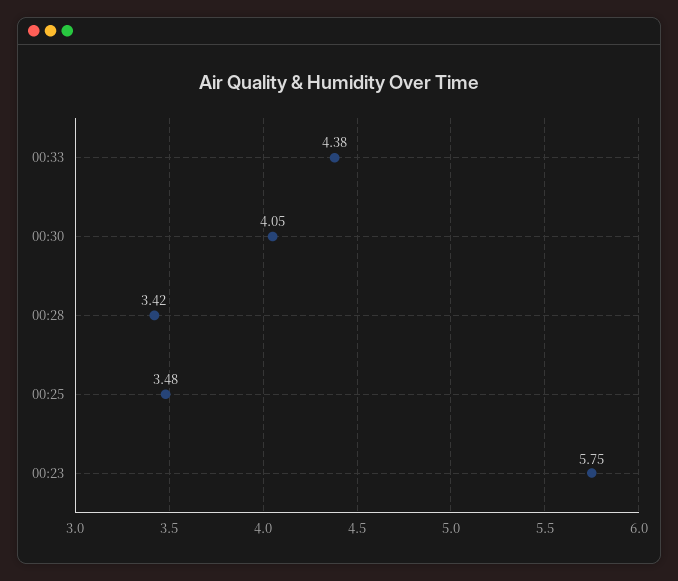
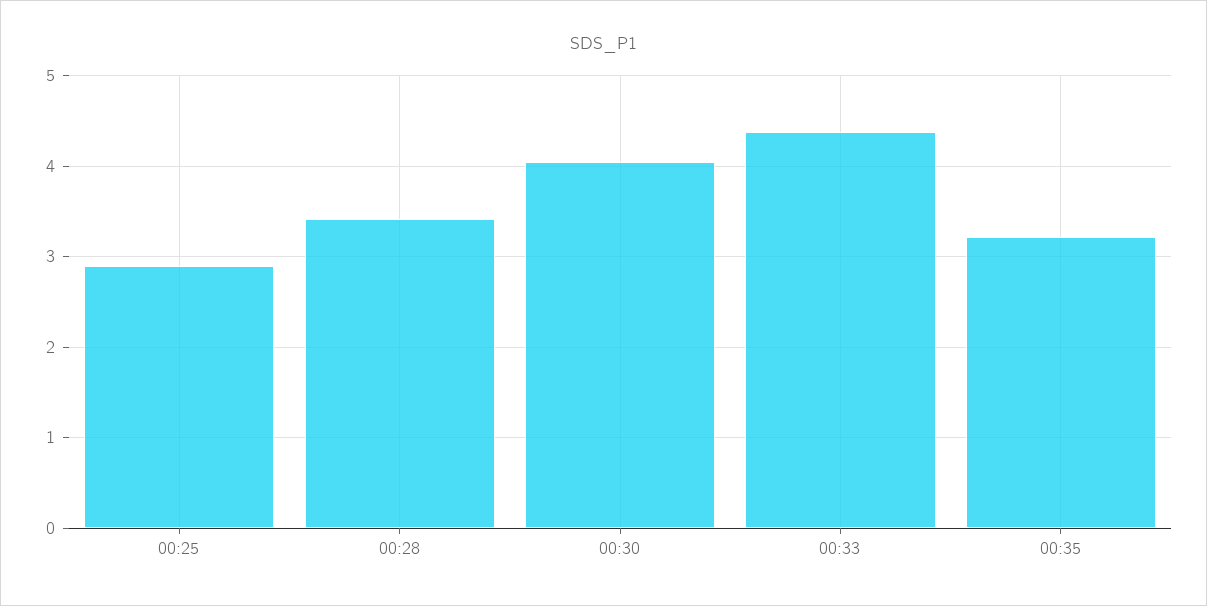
00:25: 3.48 -> 2.9
00:23: 5.75 -> none
00:35: none -> 3.2

